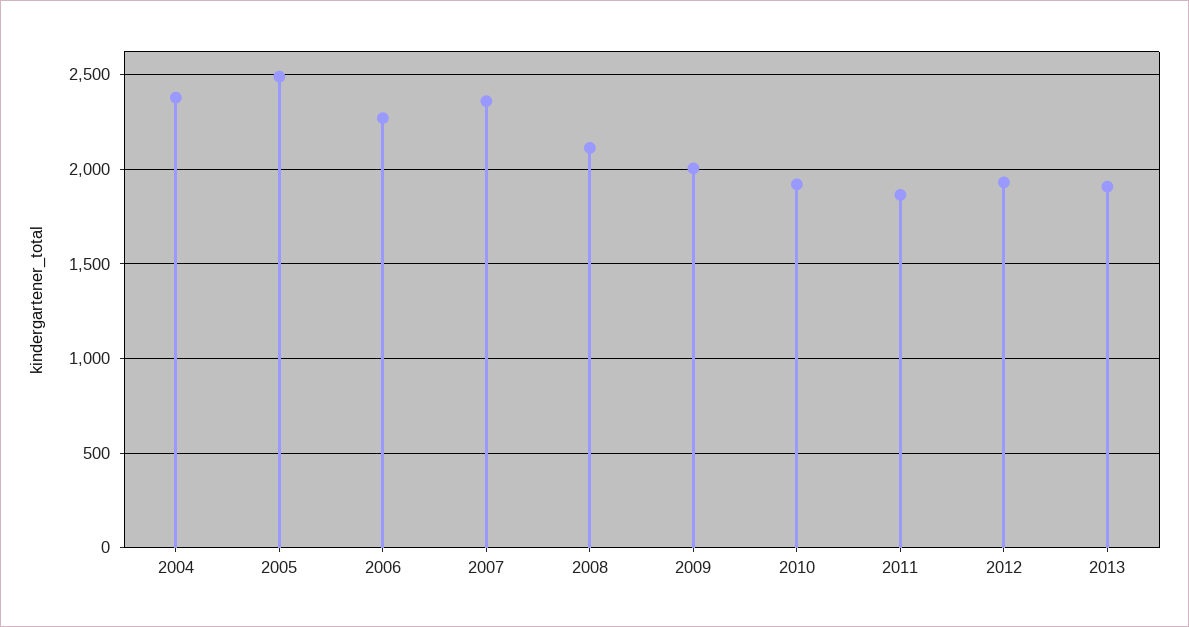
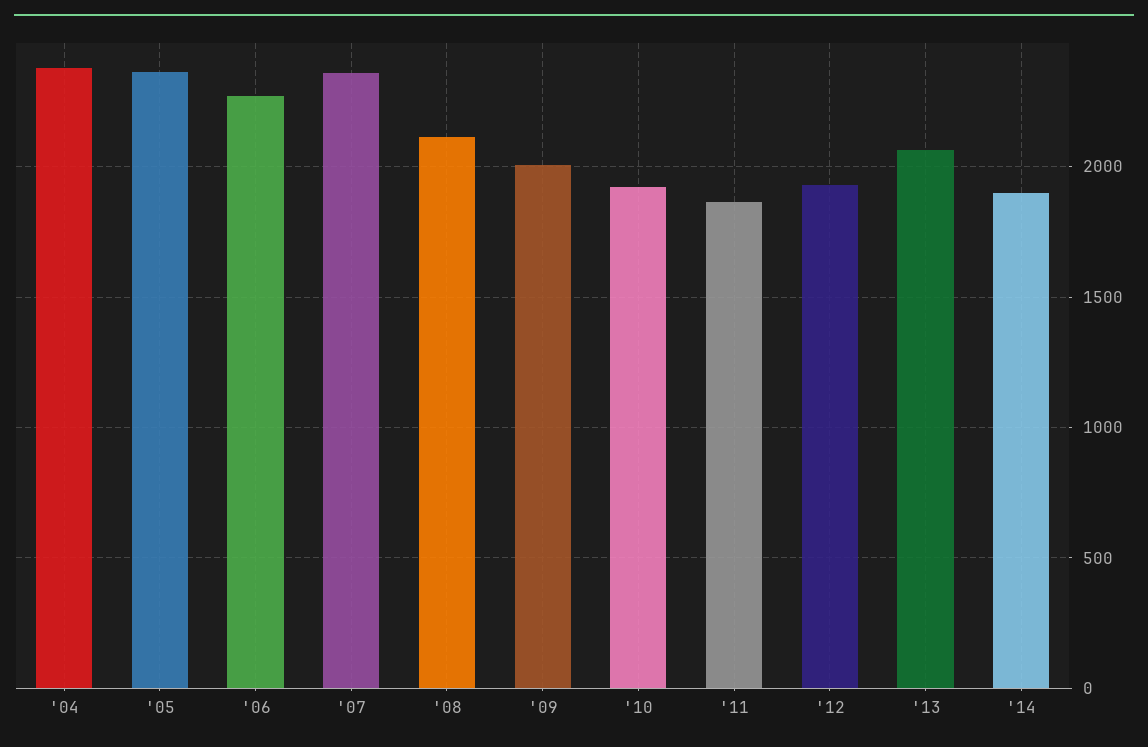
2005: 2500 -> 2350
2013: 1900 -> 2050
'14: none -> 1900

